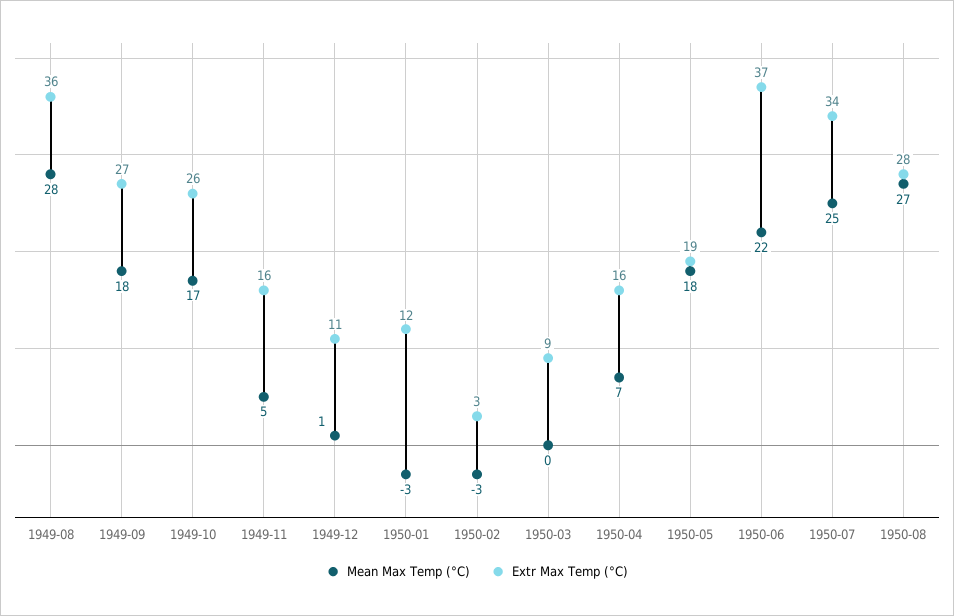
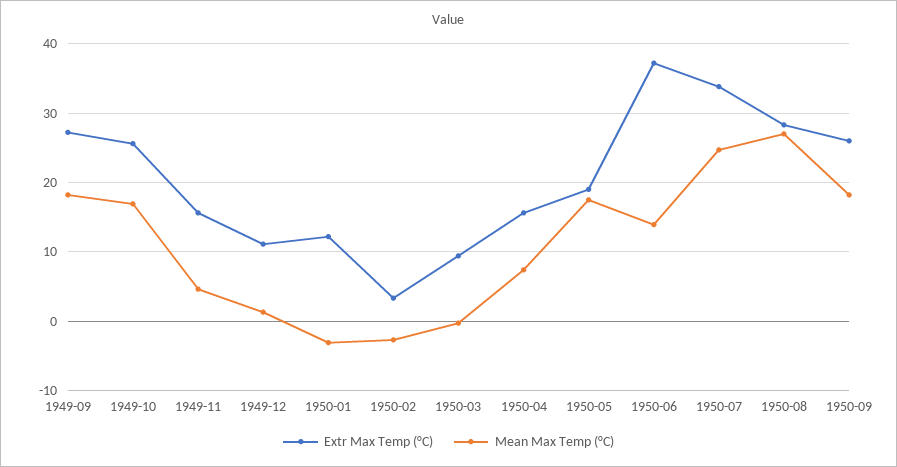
Mean Max Temp (°C), 1949-08: 28 -> none
Extr Max Temp (°C), 1949-08: 36 -> none
Mean Max Temp (°C), 1950-06: 22 -> 14
Extr Max Temp (°C), 1950-09: none -> 26
Mean Max Temp (°C), 1950-09: none -> 18

